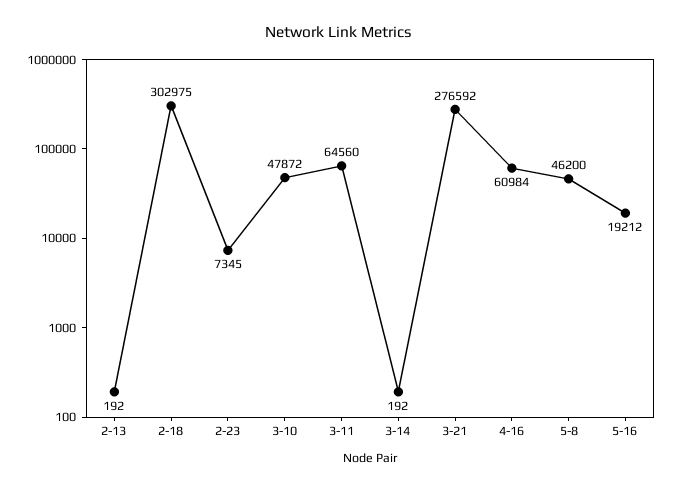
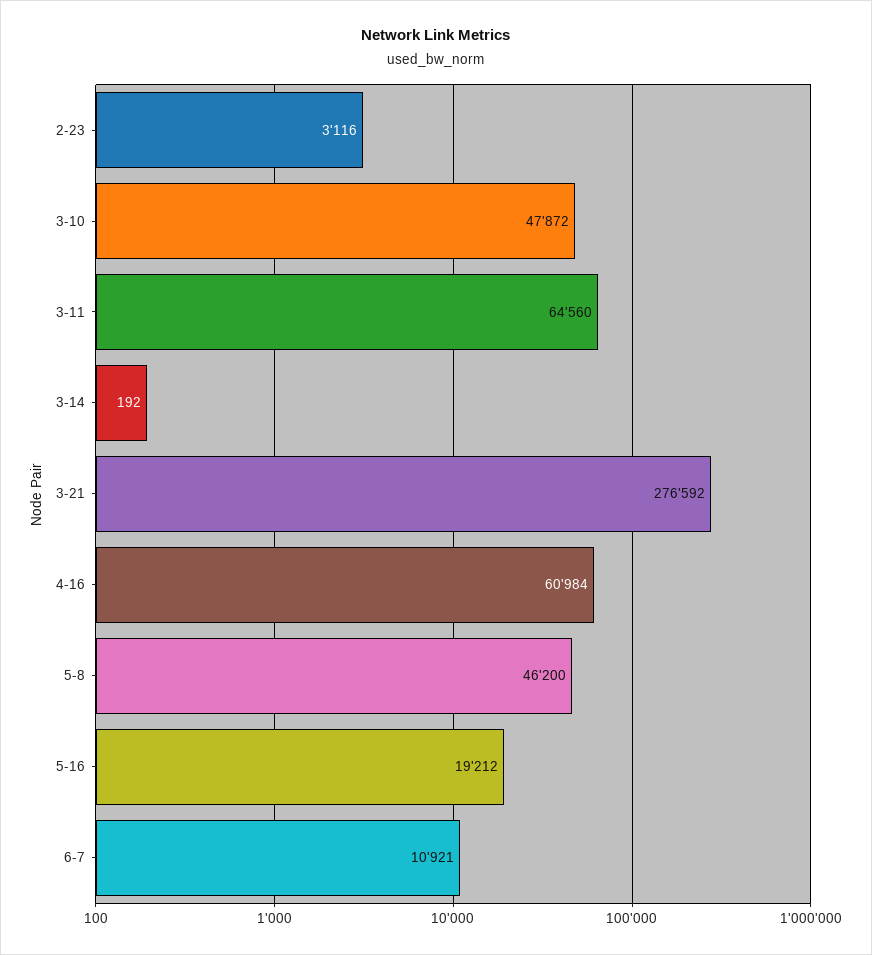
2-13: 192 -> none
2-18: 302975 -> none
2-23: 7345 -> 3116
6-7: none -> 10921

